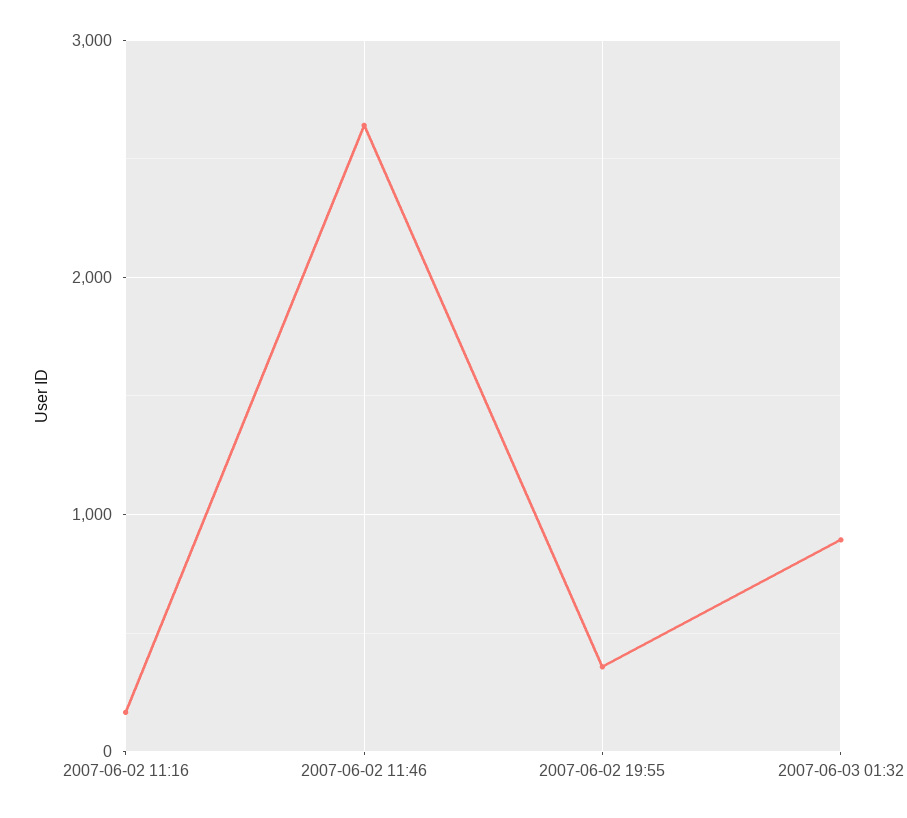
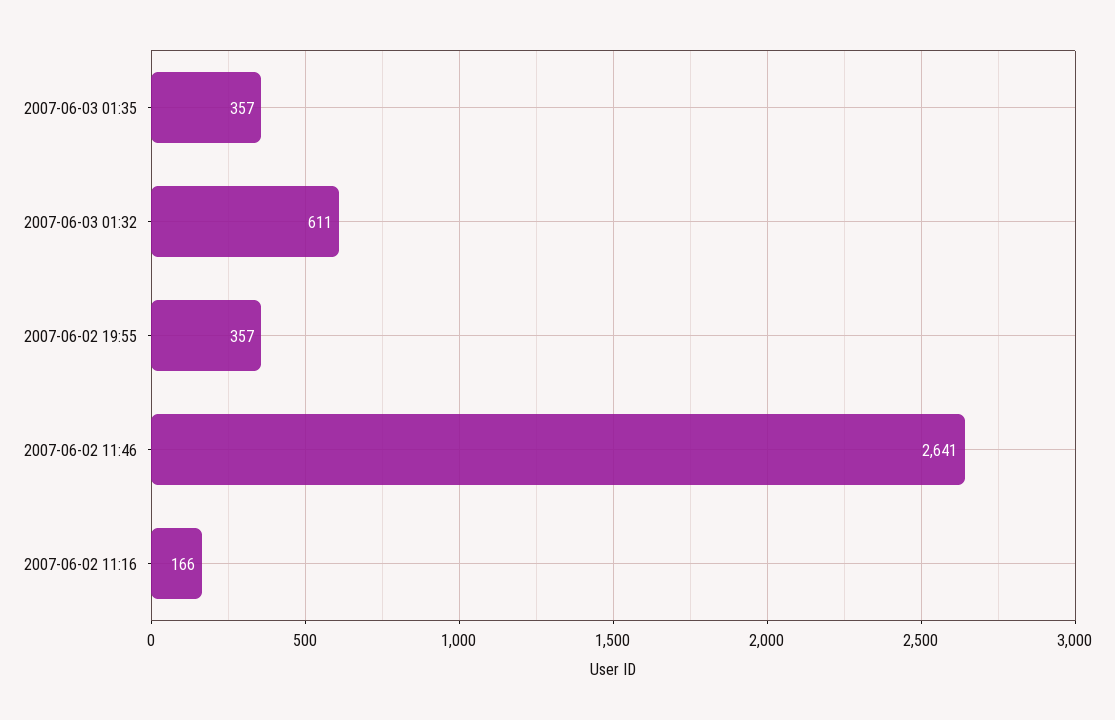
2007-06-03 01:32: 900 -> 611
2007-06-03 01:35: none -> 357

